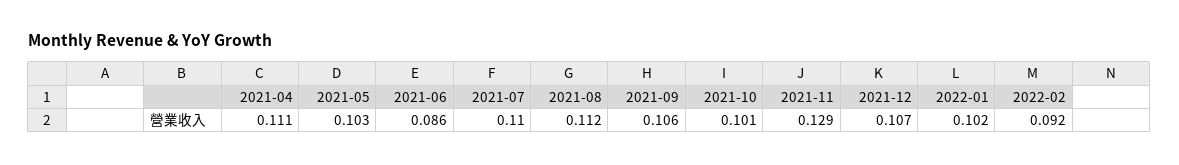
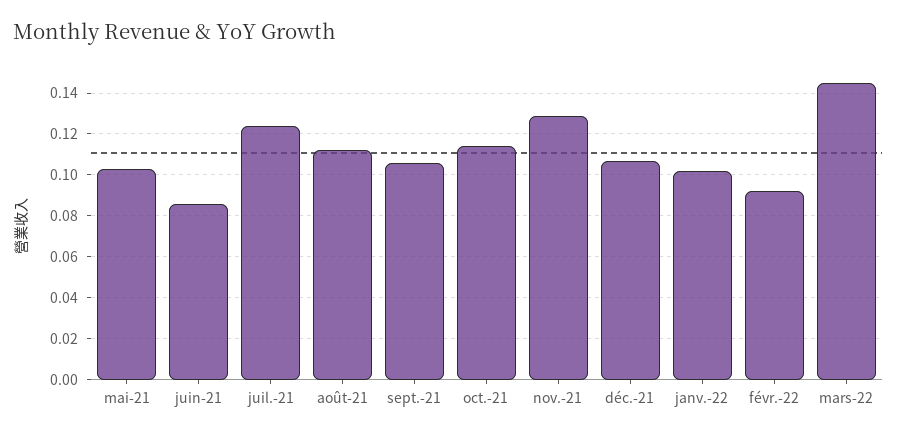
2021-04: 0.111 -> none
2021-07: 0.11 -> 0.125
2021-10: 0.101 -> 0.115
mars-22: none -> 0.145

